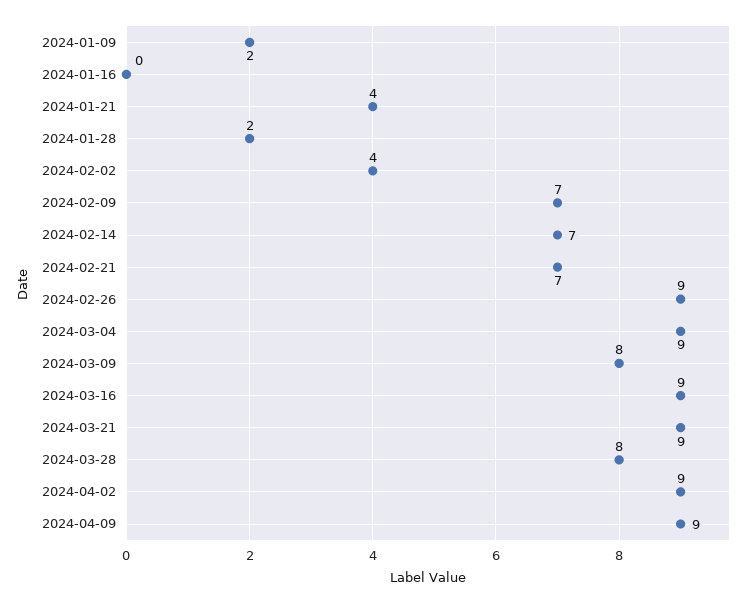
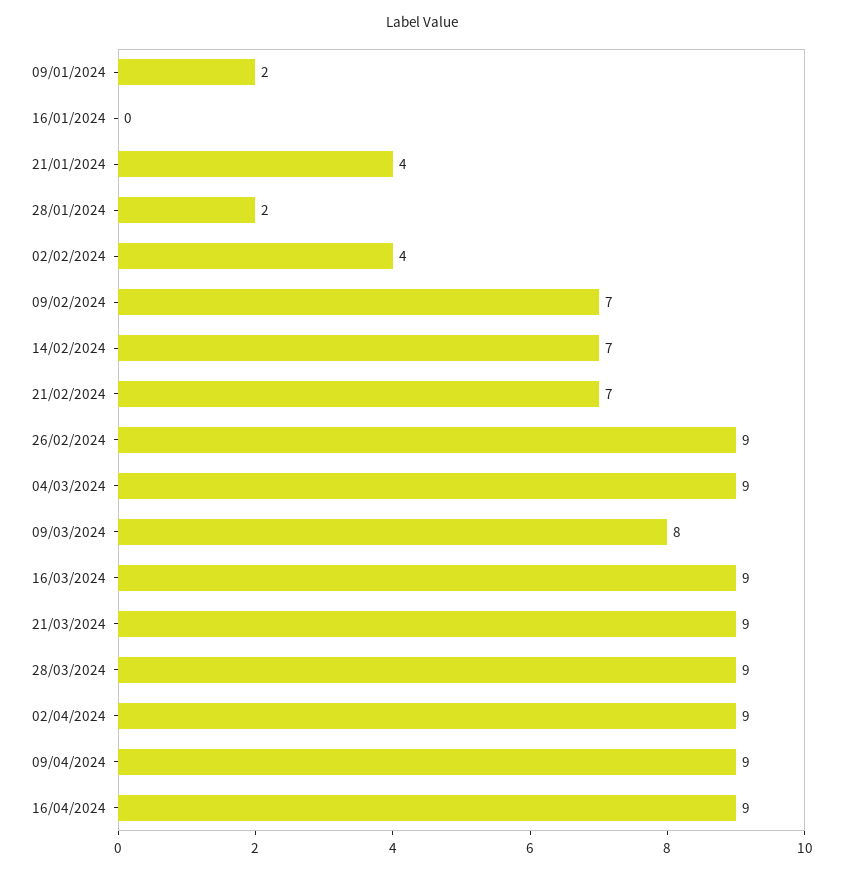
2024-03-28: 8 -> 9
16/04/2024: none -> 9

